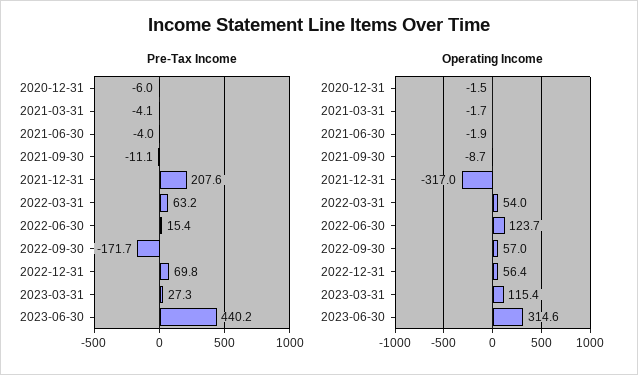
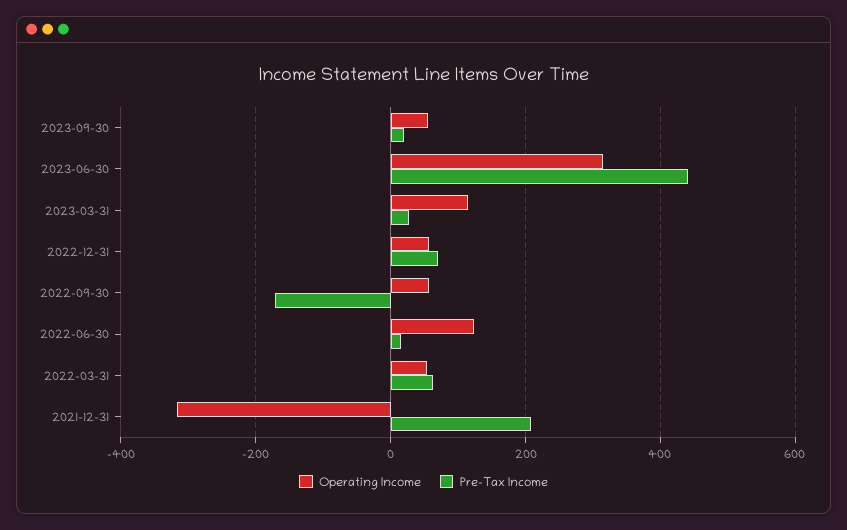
Pre-Tax Income, 2020-12-31: -6 -> none
Pre-Tax Income, 2021-03-31: -4.1 -> none
Pre-Tax Income, 2021-06-30: -4 -> none
Pre-Tax Income, 2021-09-30: -11.1 -> none
Operating Income, 2020-12-31: -1.5 -> none
Operating Income, 2021-03-31: -1.7 -> none
Operating Income, 2021-06-30: -1.9 -> none
Operating Income, 2021-09-30: -8.7 -> none
Operating Income, 2023-09-30: none -> 60
Pre-Tax Income, 2023-09-30: none -> 20

